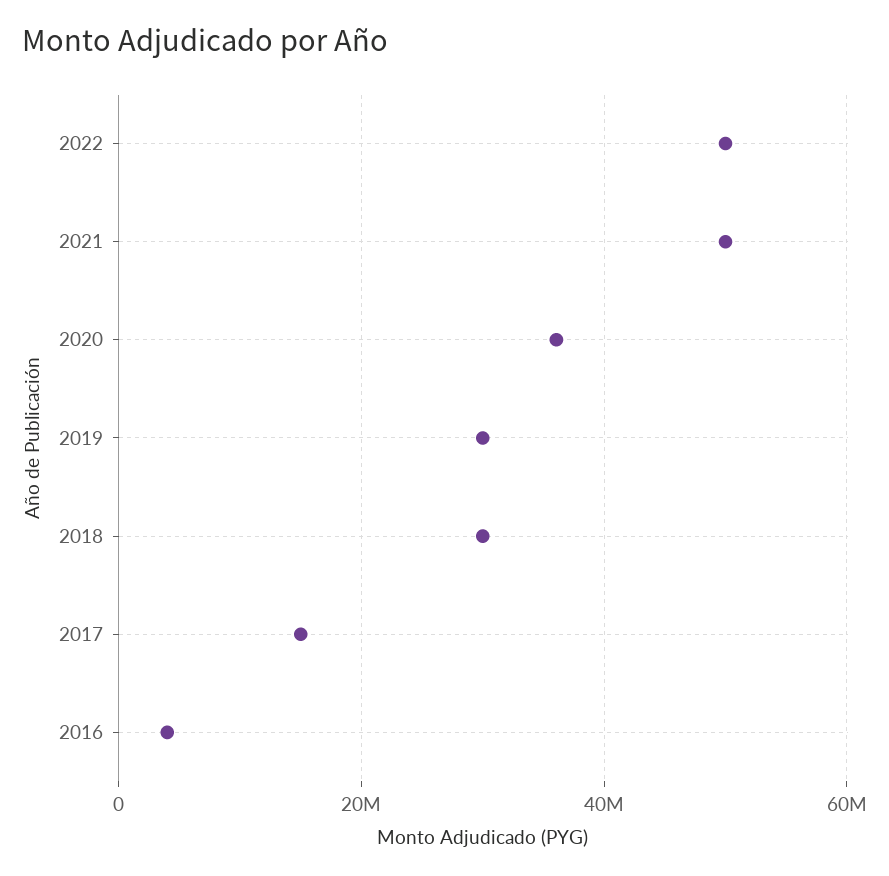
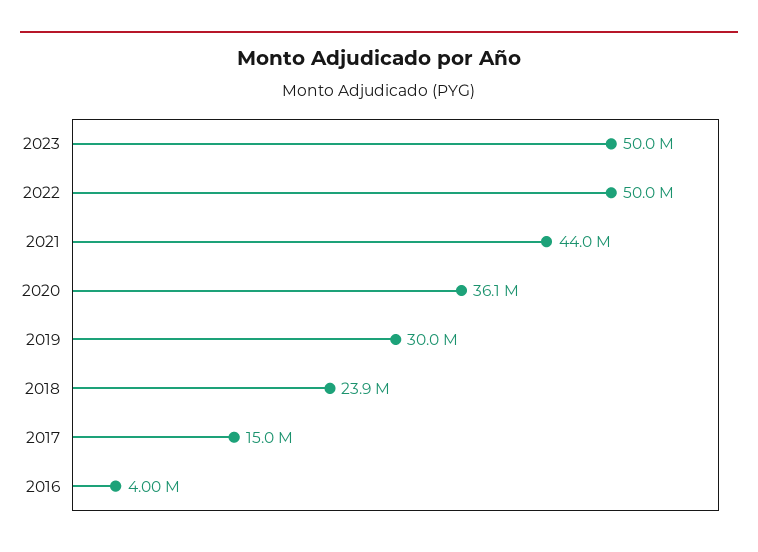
2021: 50000000 -> 44000000
2018: 30000000 -> 23900000
2023: none -> 50000000

